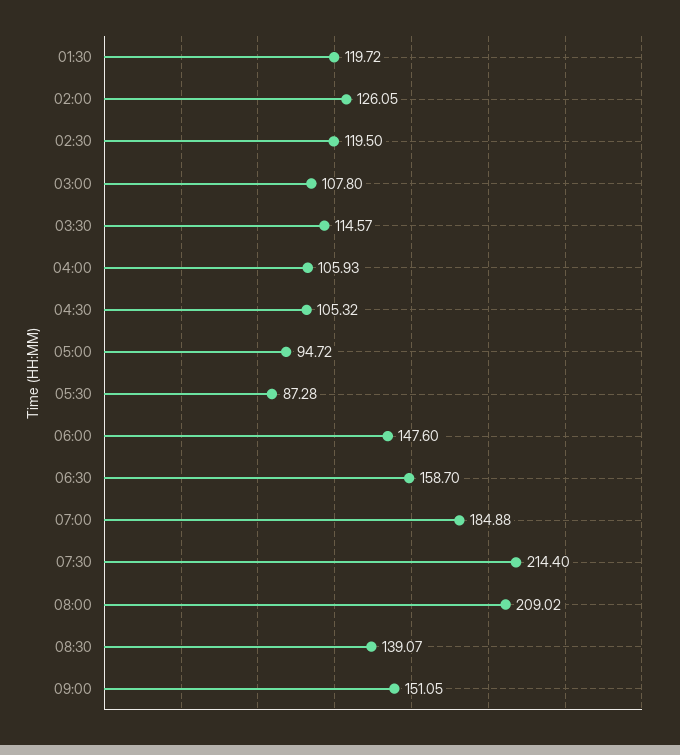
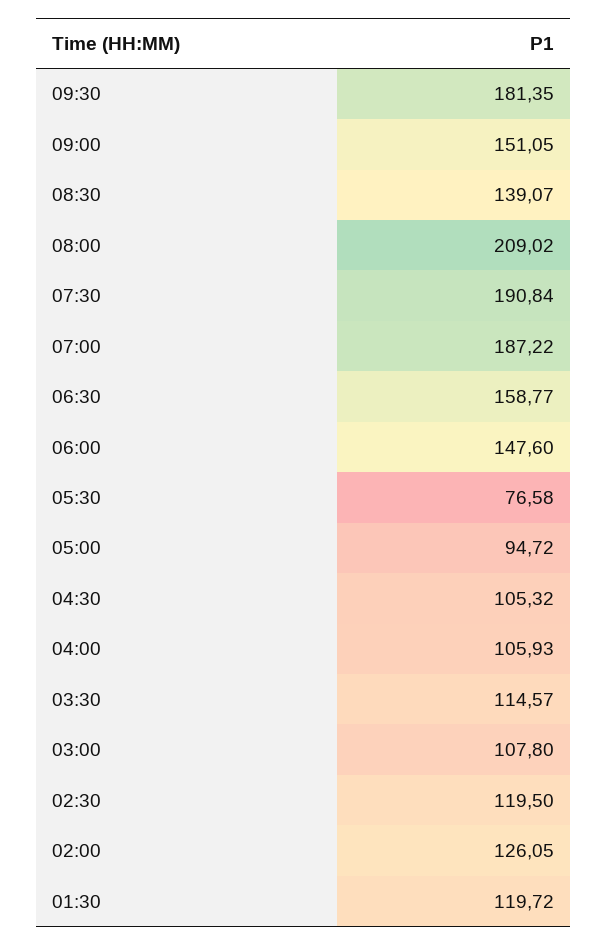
05:30: 87.28 -> 76.58
06:30: 158.7 -> 158.77
07:00: 184.88 -> 187.22
07:30: 214.4 -> 190.84
09:30: none -> 181.35

